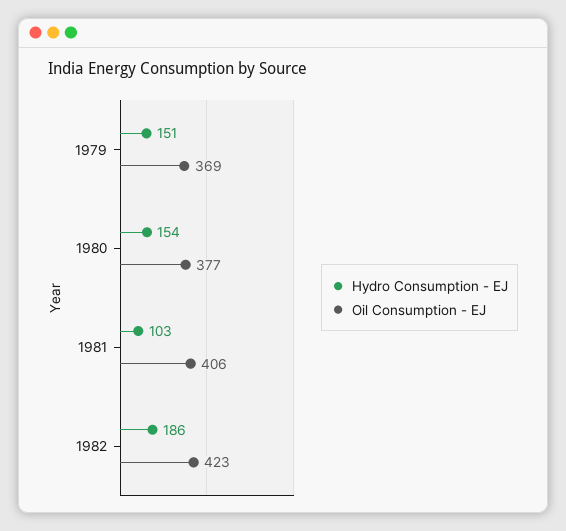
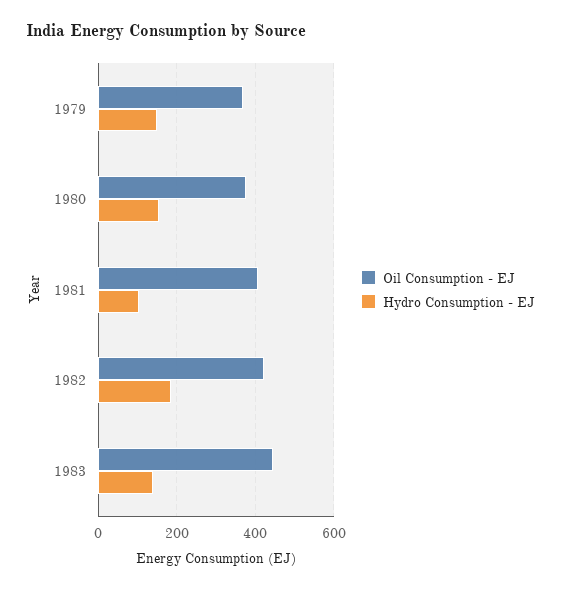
Oil Consumption - EJ, 1983: none -> 440
Hydro Consumption - EJ, 1983: none -> 140

